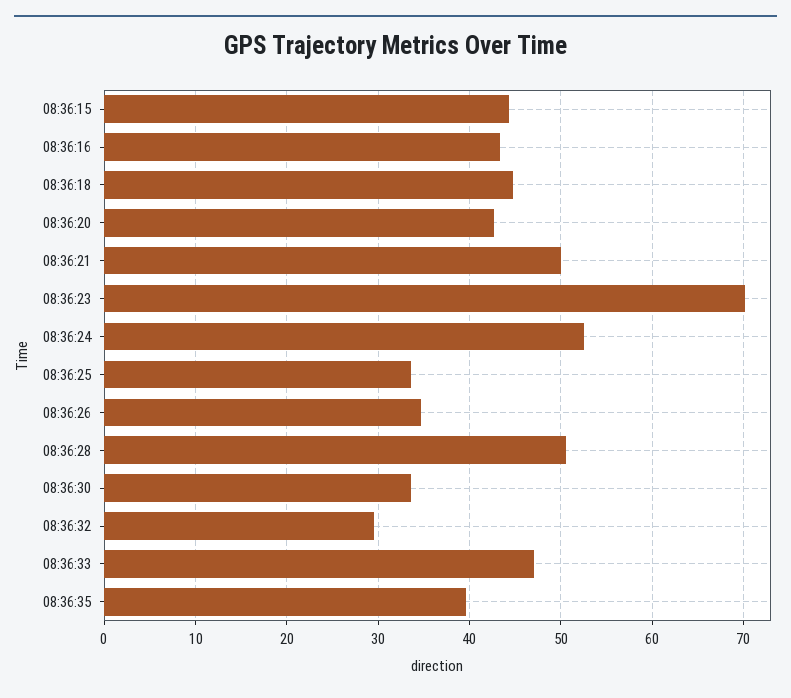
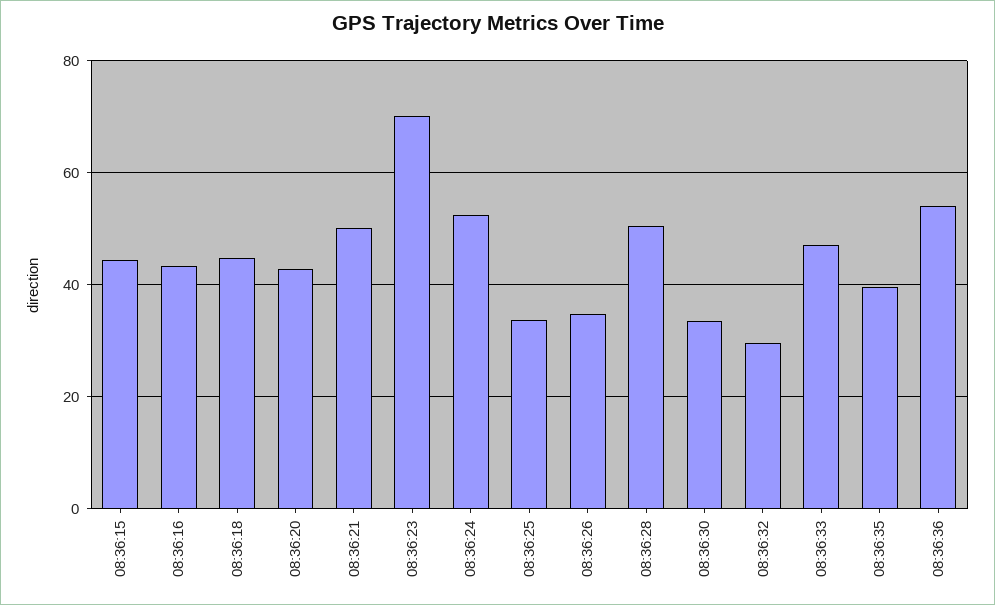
08:36:36: none -> 54

